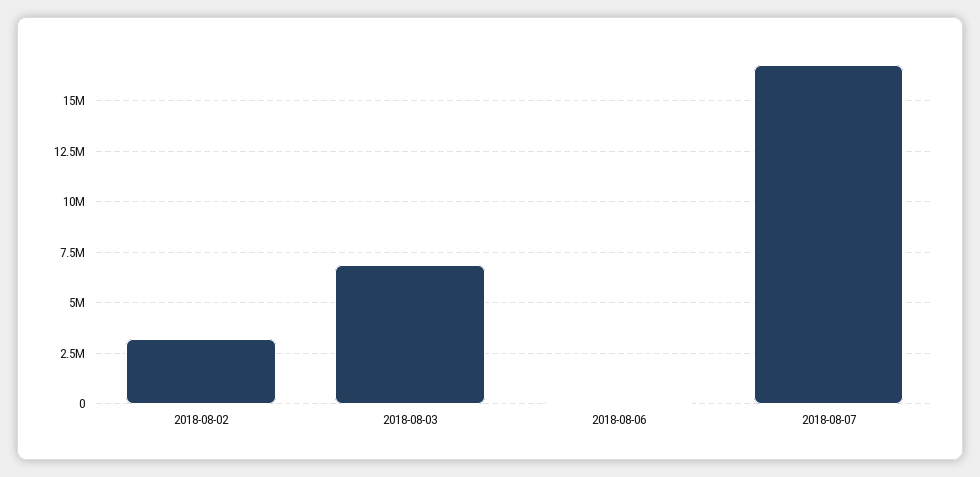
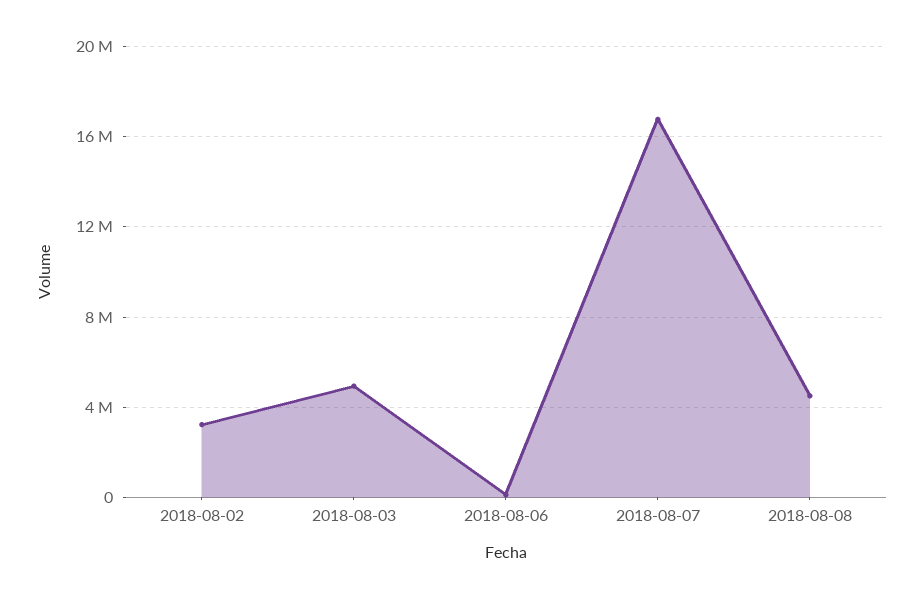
2018-08-03: 7000000 -> 5000000
2018-08-08: none -> 4500000

